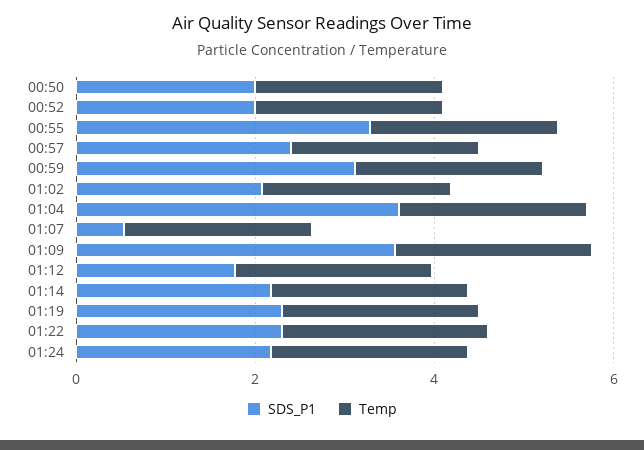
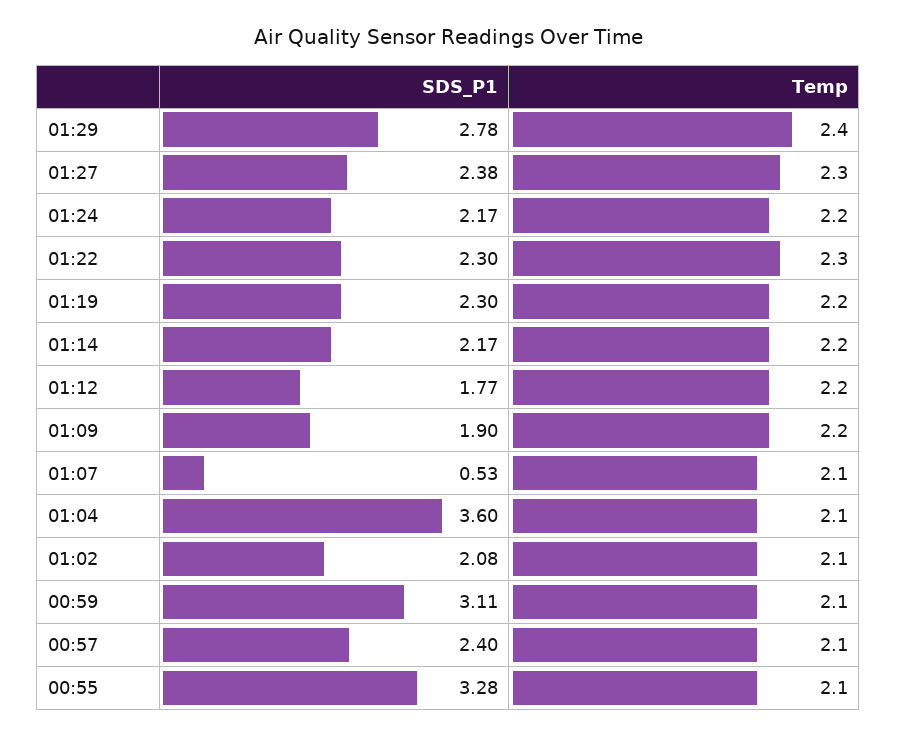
SDS_P1, 00:50: 2 -> none
Temp, 00:50: 2 -> none
SDS_P1, 00:52: 2 -> none
Temp, 00:52: 2 -> none
SDS_P1, 01:09: 3.5 -> 1.9
SDS_P1, 01:29: none -> 2.78
Temp, 01:29: none -> 2.4
SDS_P1, 01:27: none -> 2.38
Temp, 01:27: none -> 2.3

